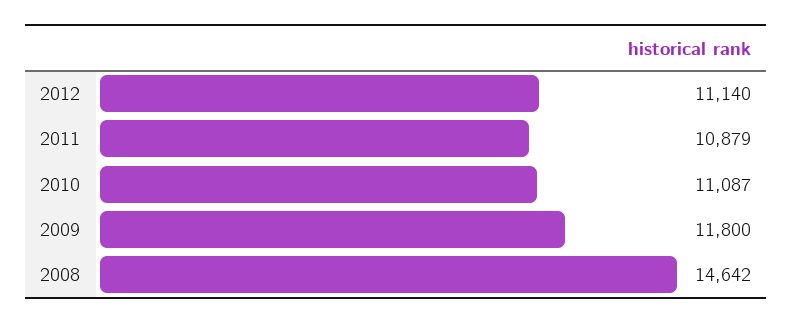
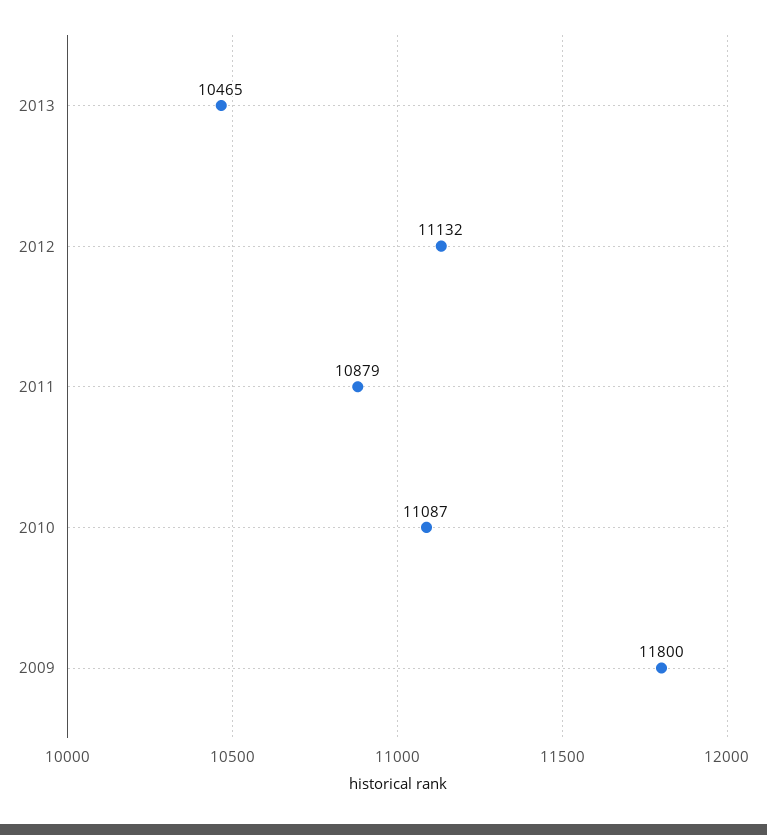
2012: 11140 -> 11132
2008: 14642 -> none
2013: none -> 10465

